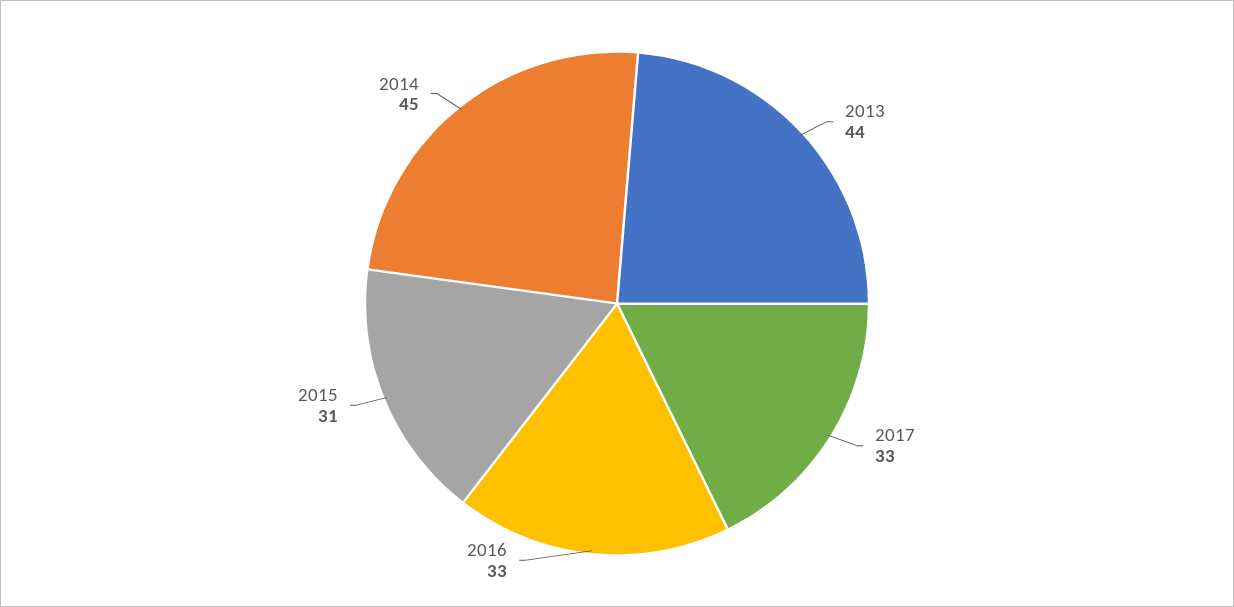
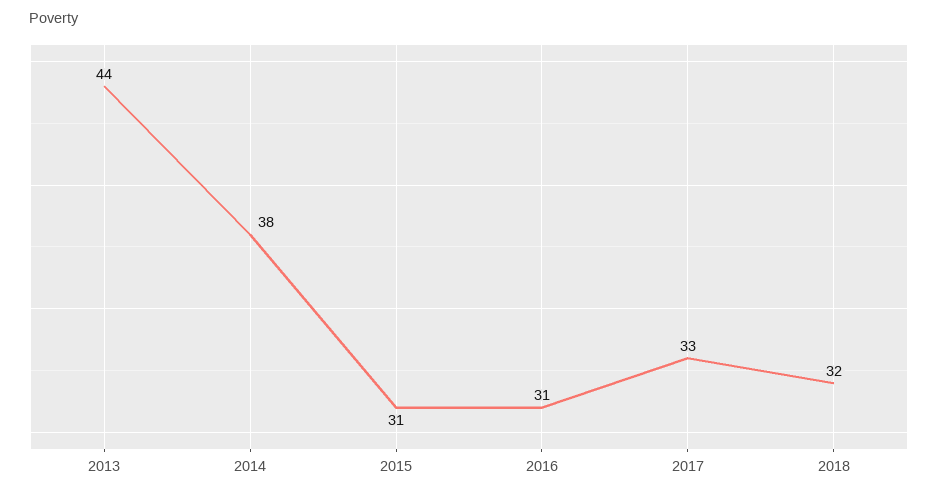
2016: 33 -> 31
2014: 45 -> 38
2018: none -> 32

